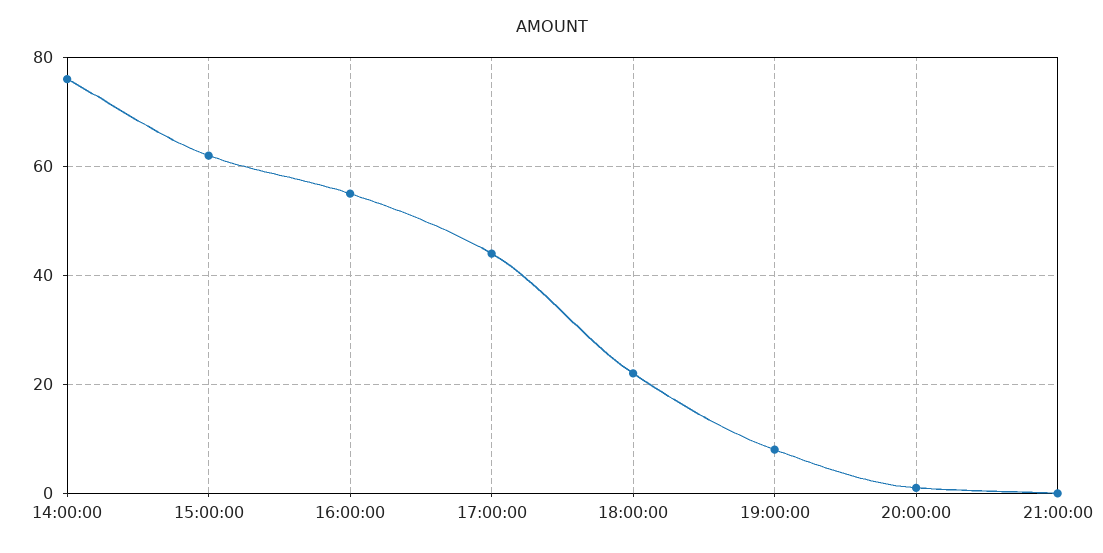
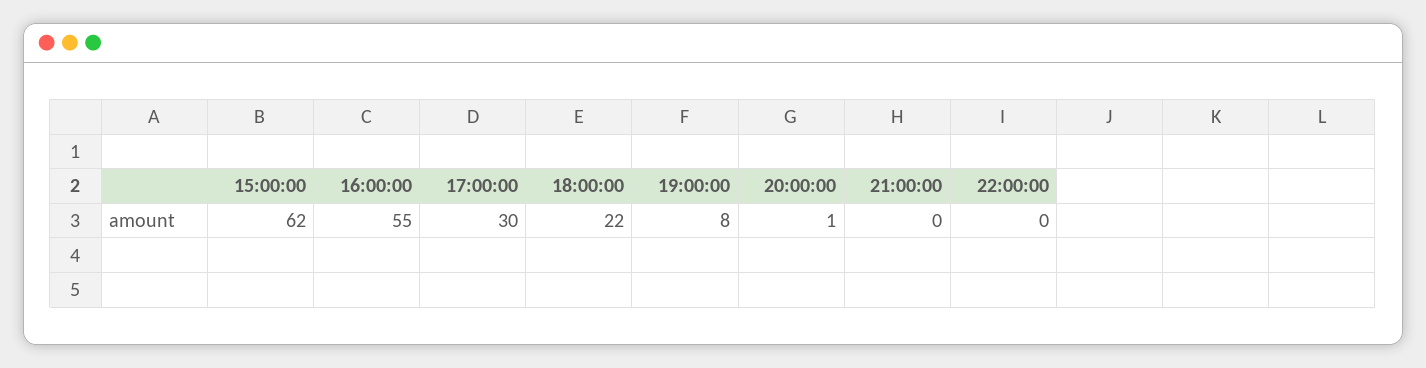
14:00:00: 75 -> none
17:00:00: 45 -> 30
22:00:00: none -> 0

